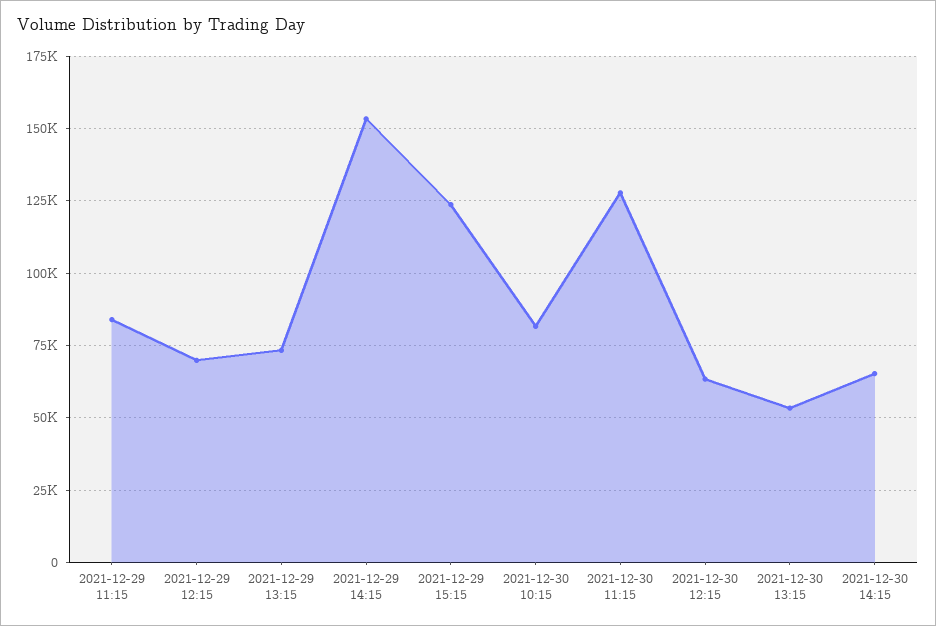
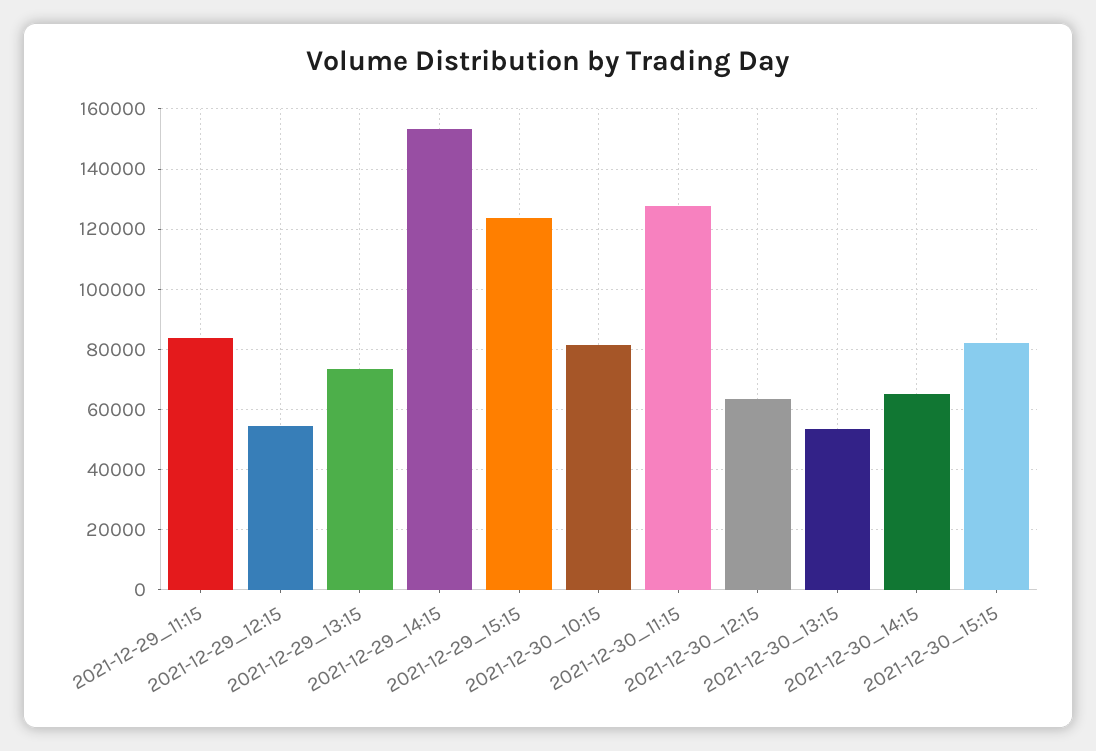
2021-12-29 12:15: 70000 -> 54000
2021-12-30_15:15: none -> 82000

